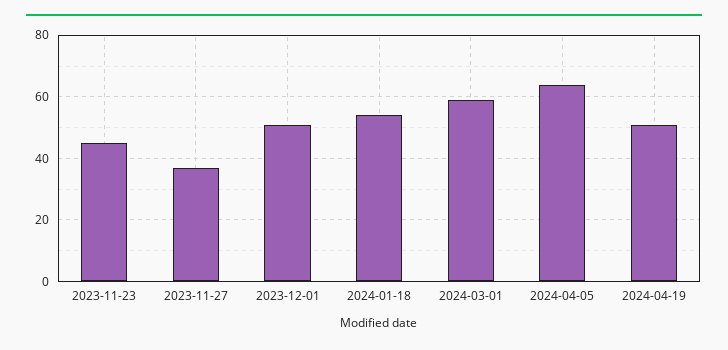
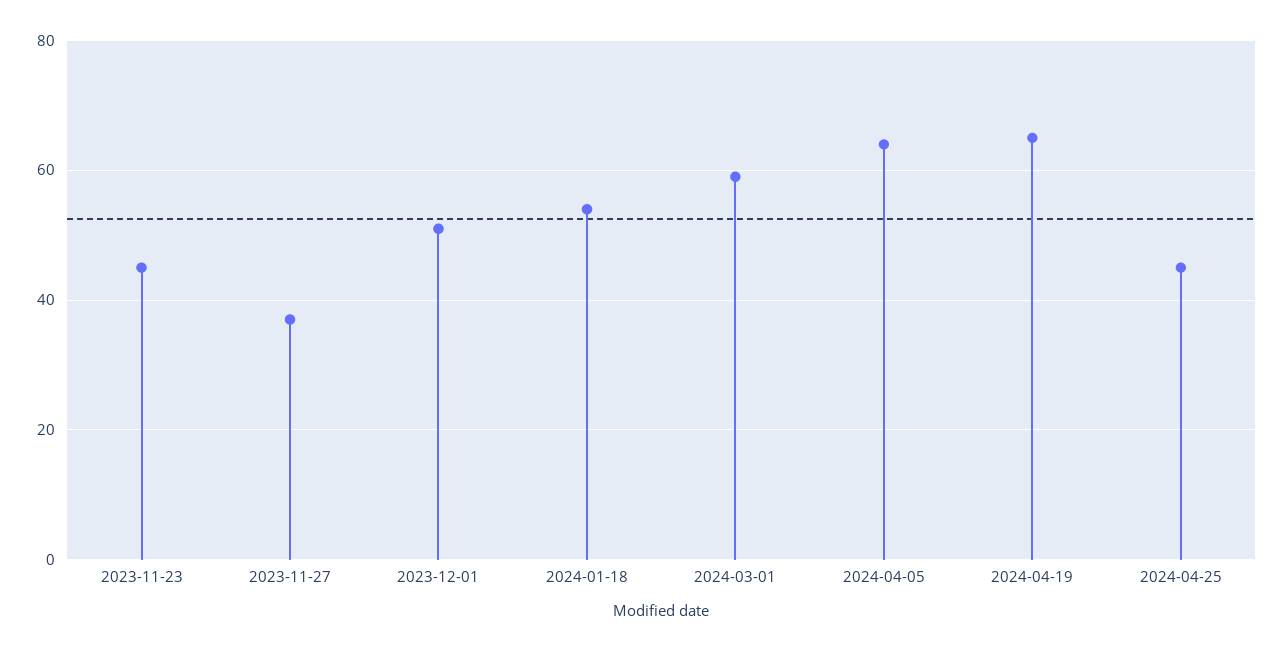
2024-04-19: 50 -> 65
2024-04-25: none -> 45

